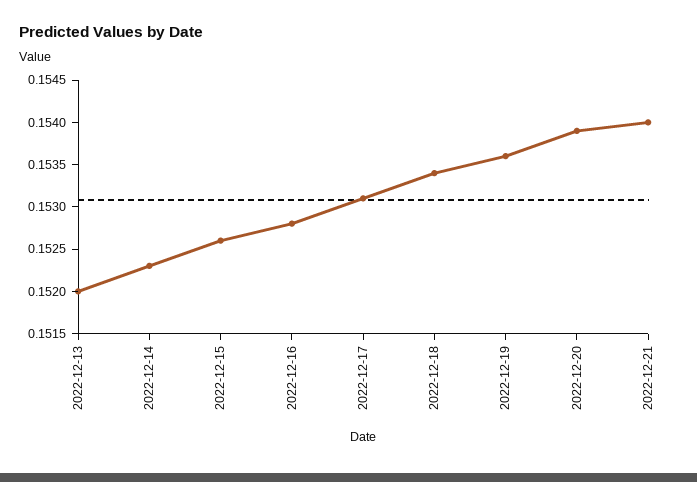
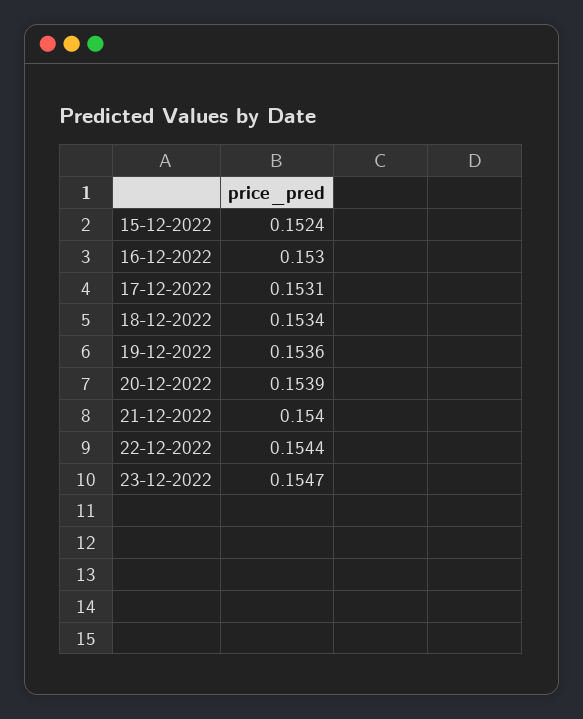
2022-12-13: 0.152 -> none
2022-12-14: 0.1523 -> none
2022-12-15: 0.1526 -> 0.1524
2022-12-16: 0.1528 -> 0.153
22-12-2022: none -> 0.1544
23-12-2022: none -> 0.1547

